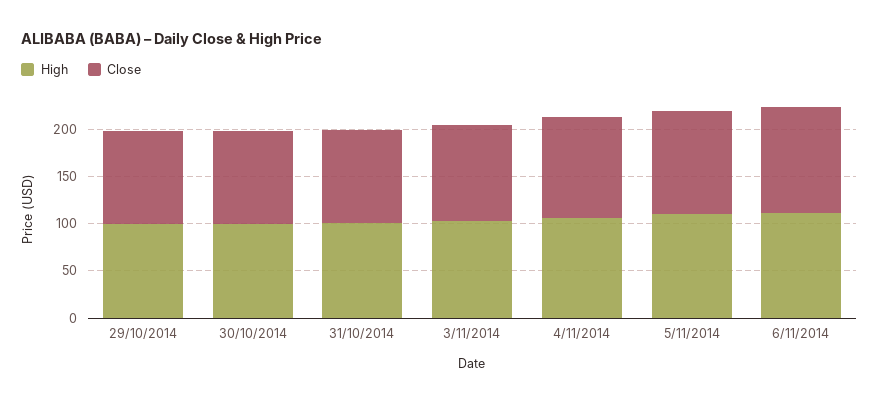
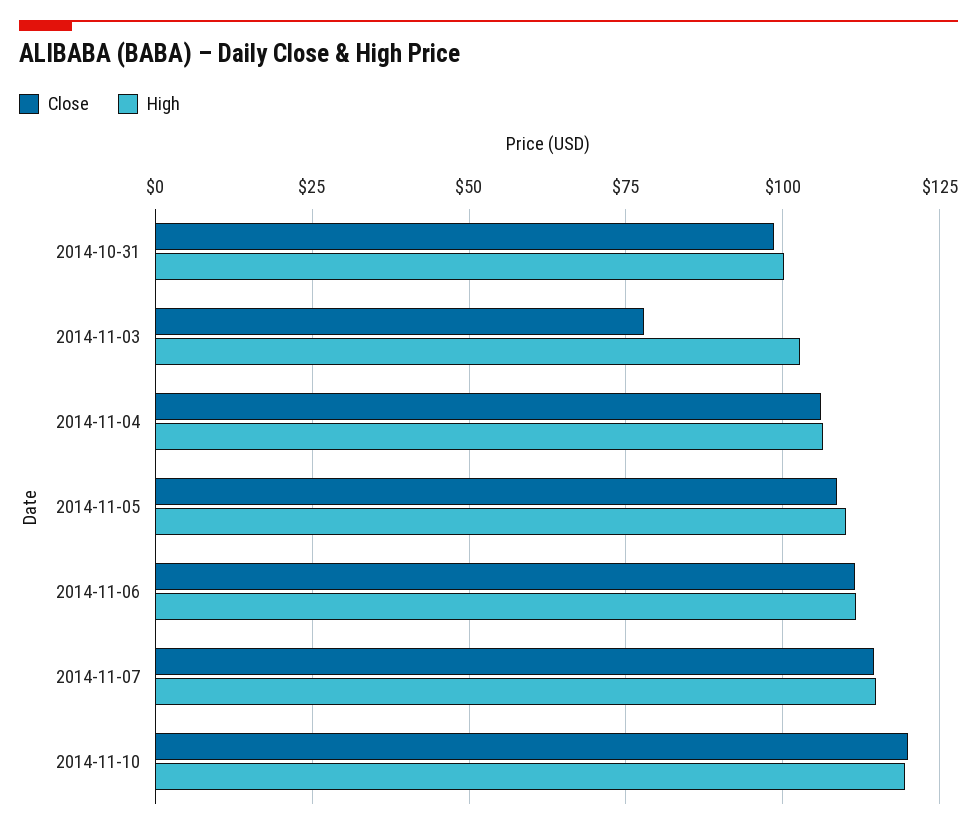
High, 29/10/2014: 100 -> none
Close, 29/10/2014: 100 -> none
High, 30/10/2014: 100 -> none
Close, 30/10/2014: 100 -> none
Close, 3/11/2014: 100 -> 77.5
Close, 2014-11-07: none -> 115
High, 2014-11-07: none -> 115
Close, 2014-11-10: none -> 120
High, 2014-11-10: none -> 120

